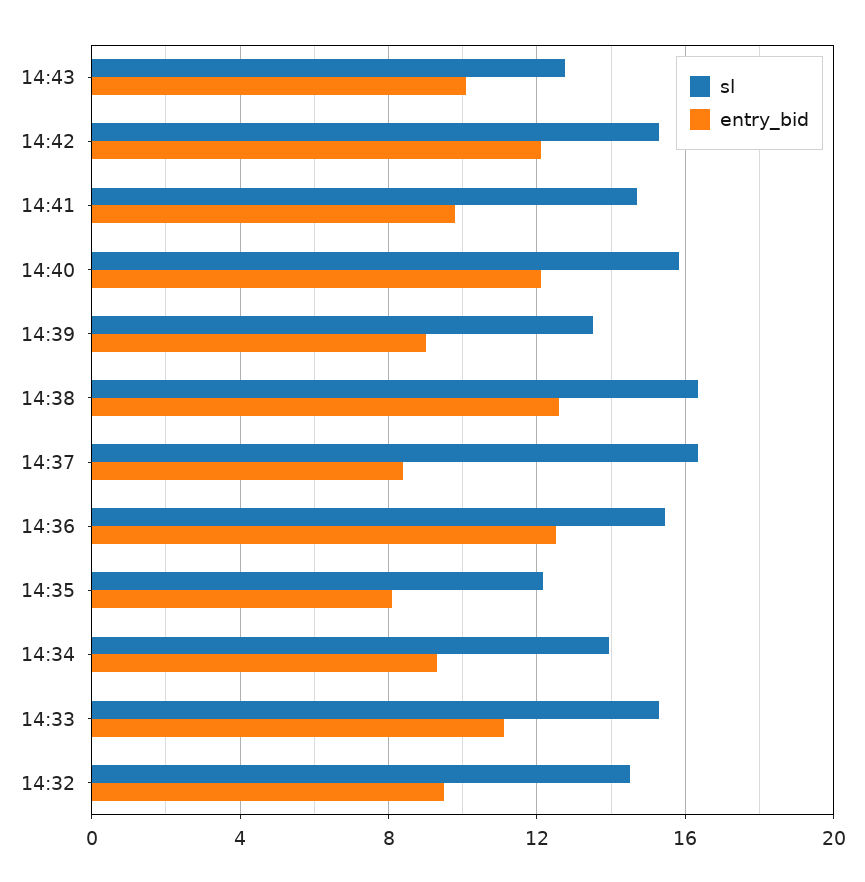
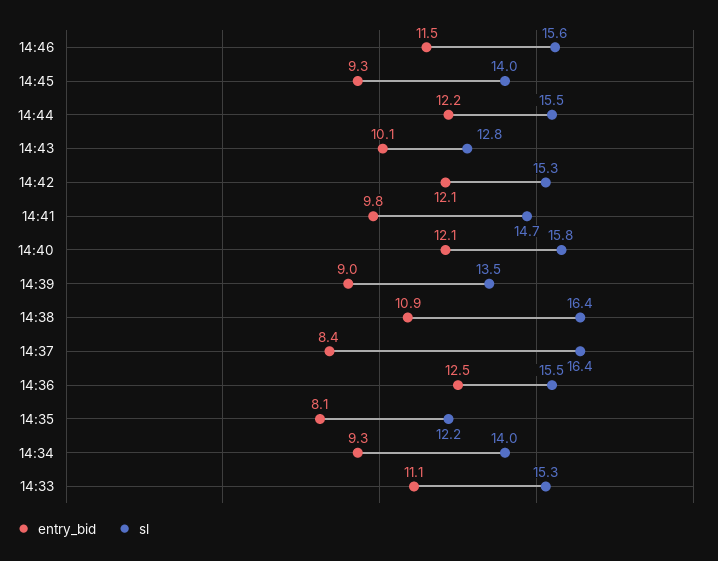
entry_bid, 14:38: 12.5 -> 10.9
sl, 14:32: 14.5 -> none
entry_bid, 14:32: 9.5 -> none
entry_bid, 14:46: none -> 11.5
sl, 14:46: none -> 15.6
entry_bid, 14:45: none -> 9.3
sl, 14:45: none -> 14
entry_bid, 14:44: none -> 12.2
sl, 14:44: none -> 15.5

